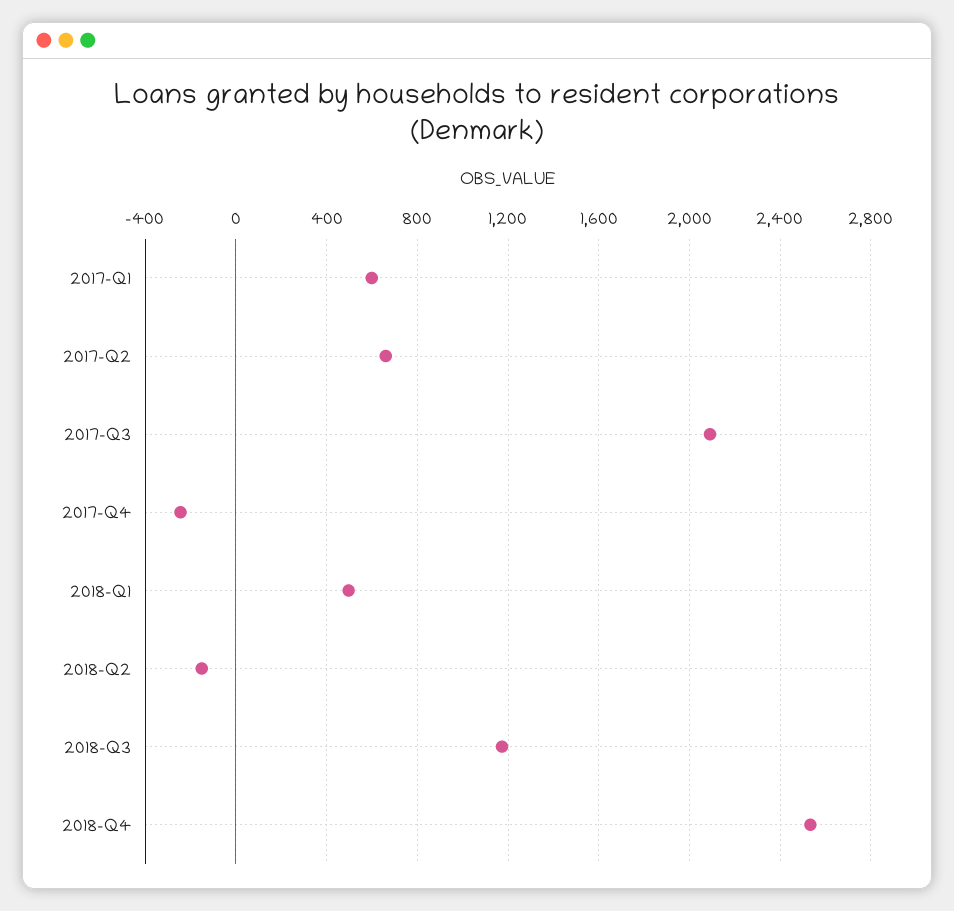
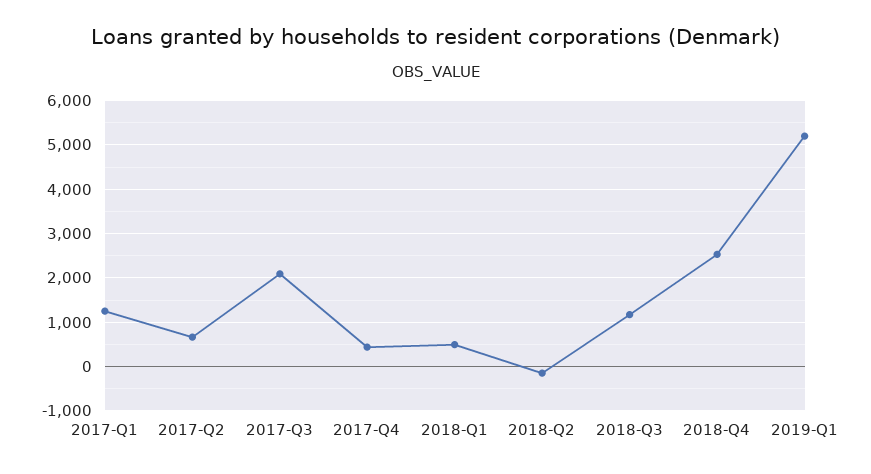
2017-Q1: 600 -> 1200
2017-Q4: -250 -> 400
2019-Q1: none -> 5200

